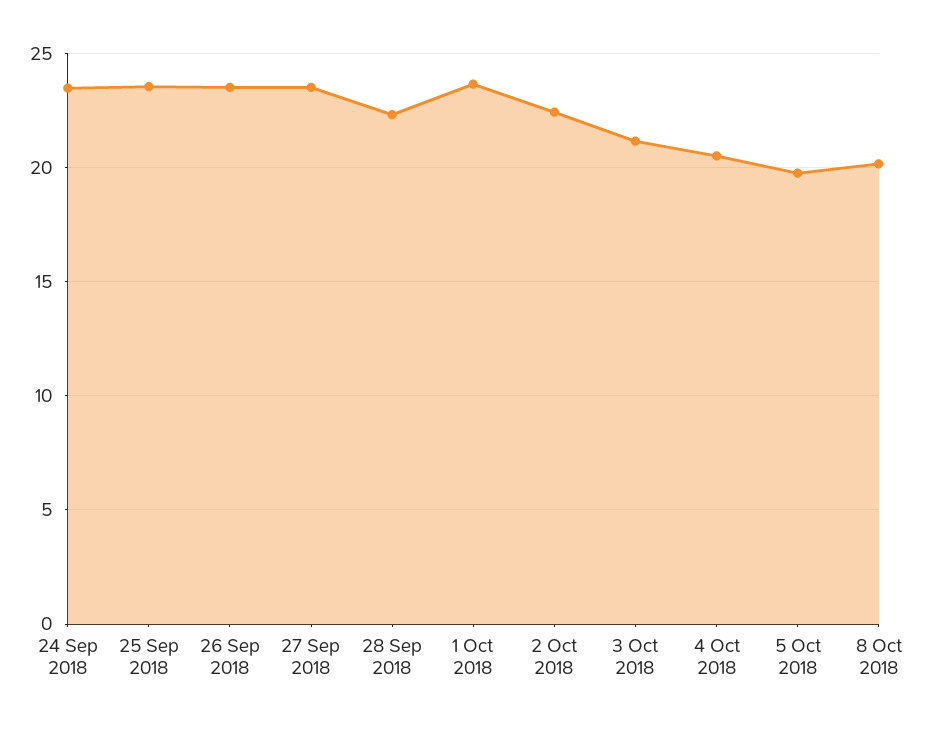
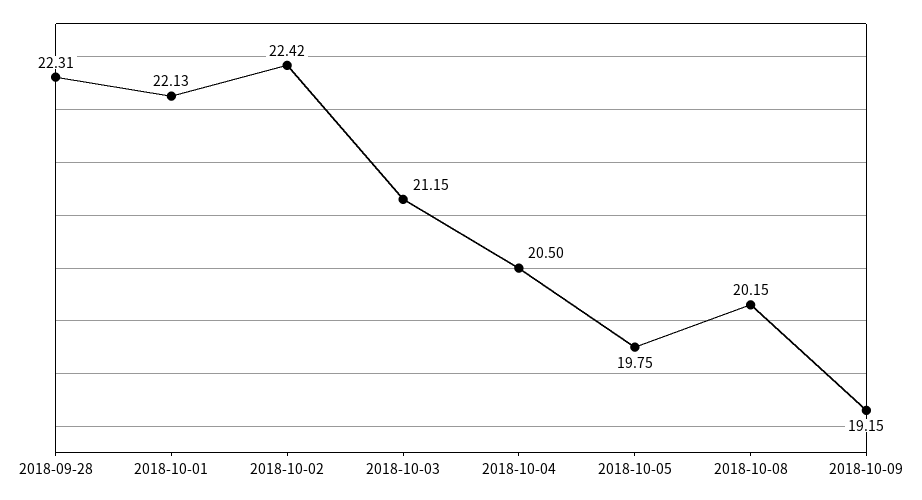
24 Sep 2018: 23.5 -> none
25 Sep 2018: 23.5 -> none
26 Sep 2018: 23.5 -> none
27 Sep 2018: 23.5 -> none
1 Oct 2018: 23.5 -> 22.13
2018-10-09: none -> 19.15

